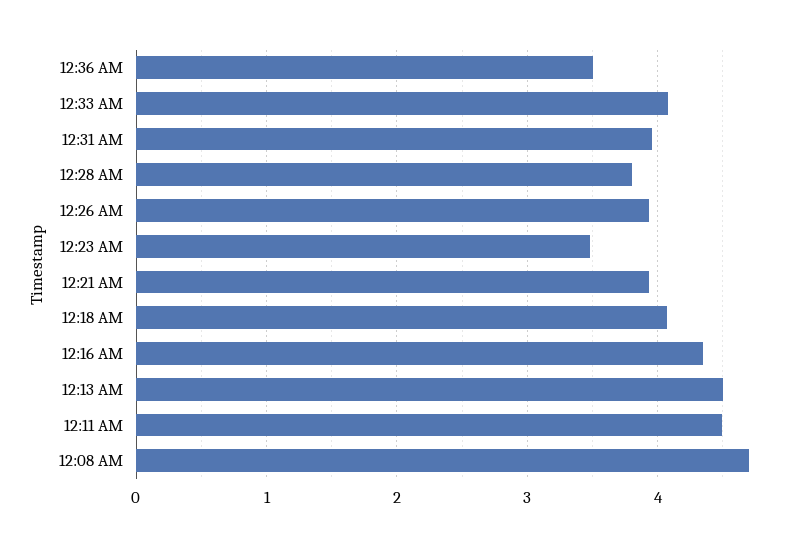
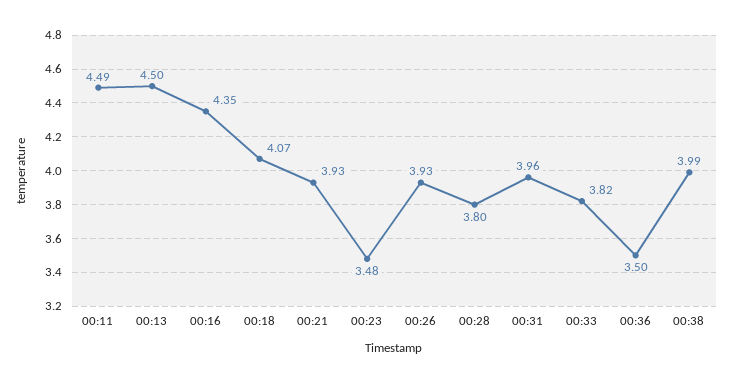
12:33 AM: 4.1 -> 3.82
12:08 AM: 4.7 -> none
00:38: none -> 3.99

